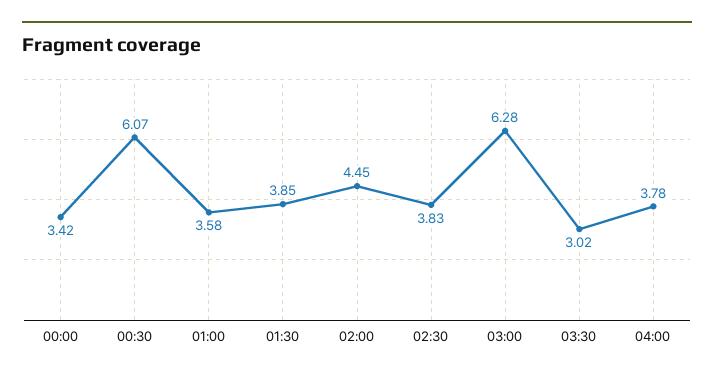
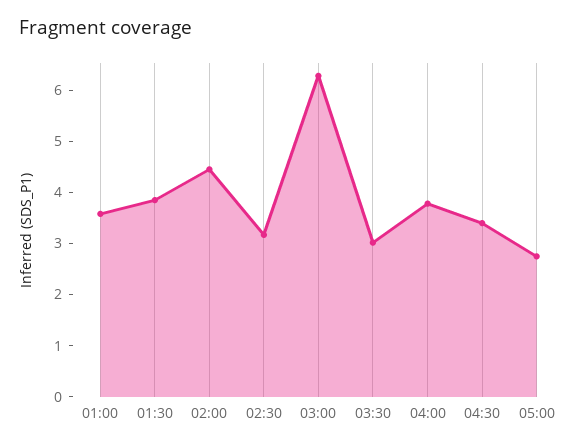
00:00: 3.42 -> none
00:30: 6.07 -> none
02:30: 3.83 -> 3.2
04:30: none -> 3.4
05:00: none -> 2.8

